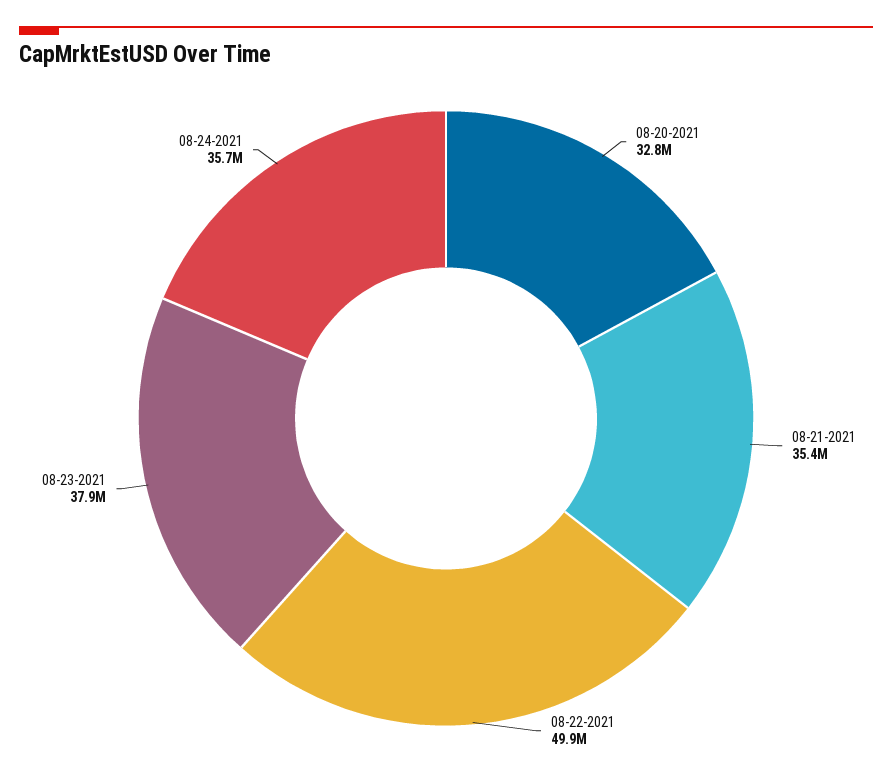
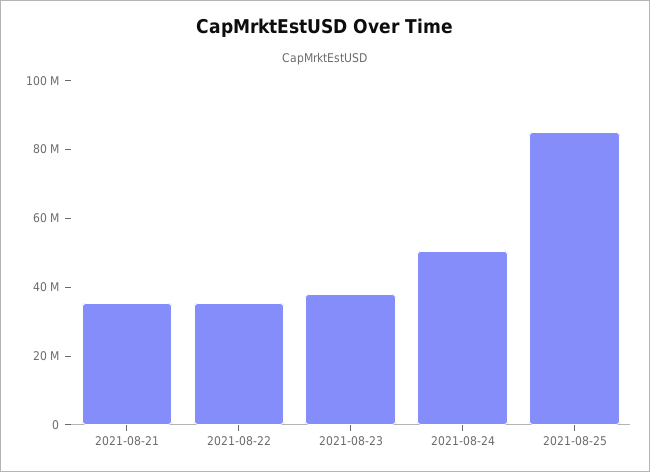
08-20-2021: 32800000 -> none
08-22-2021: 49900000 -> 35000000
08-24-2021: 35700000 -> 50000000
2021-08-25: none -> 85000000

